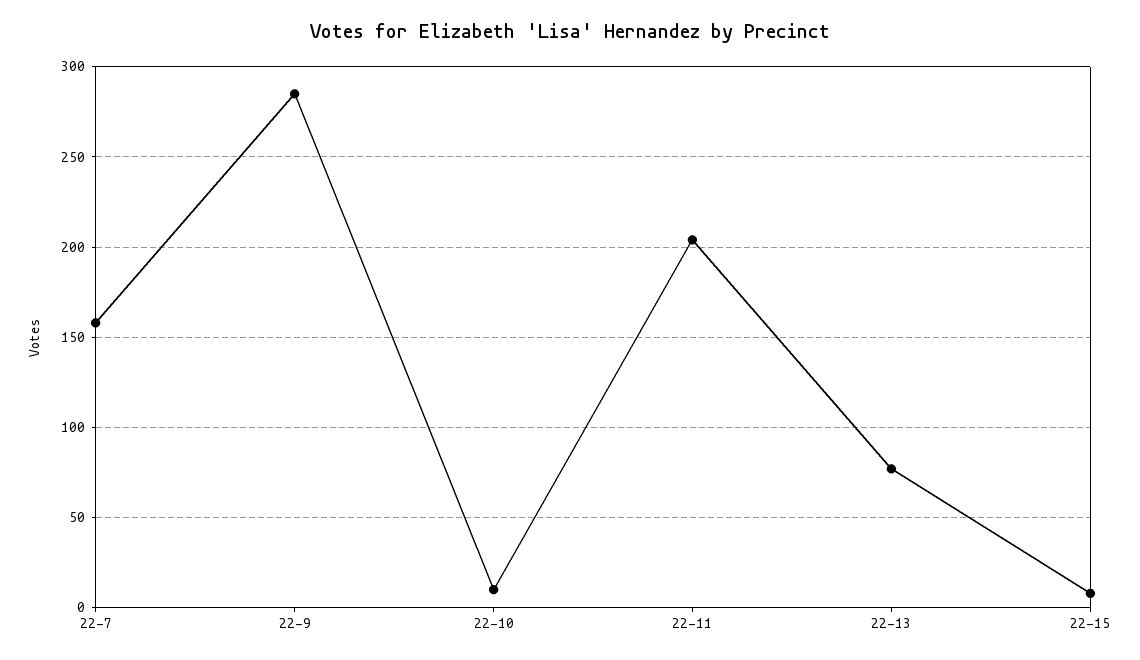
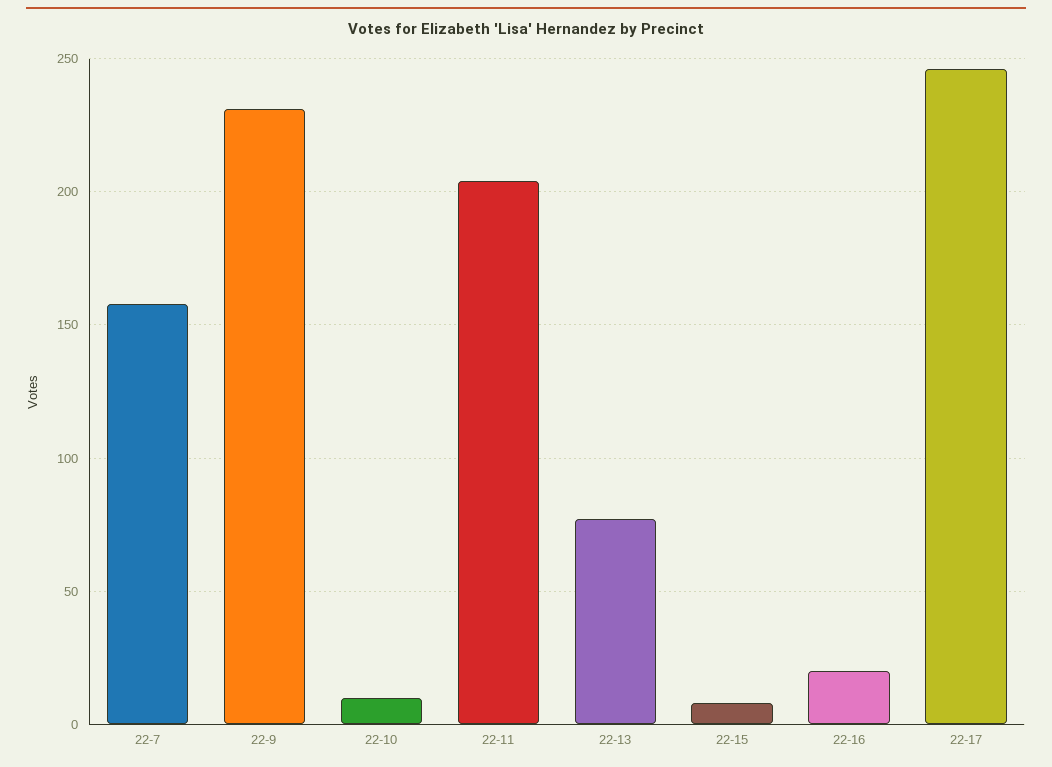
22-9: 285 -> 230
22-16: none -> 20
22-17: none -> 245

